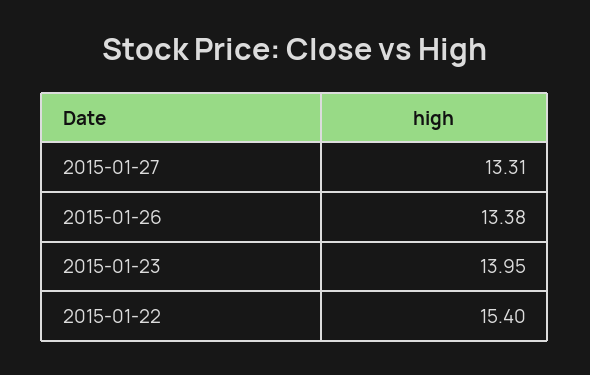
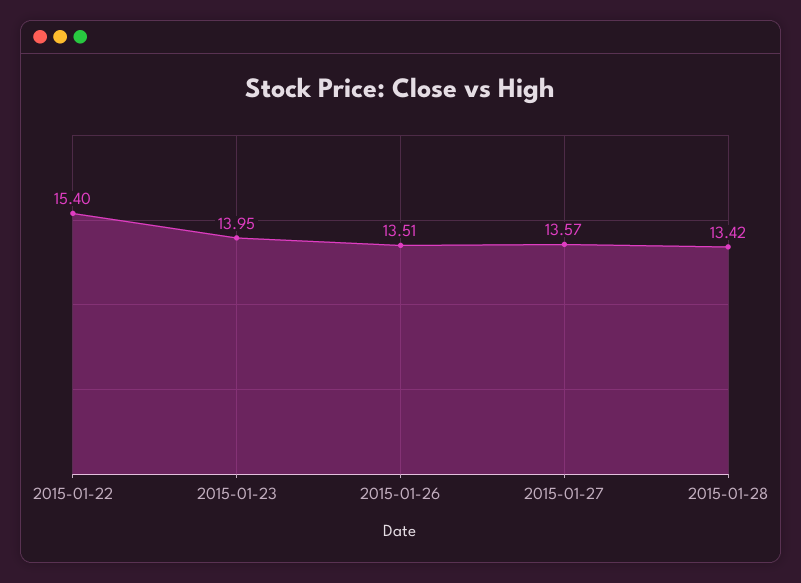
2015-01-27: 13.31 -> 13.57
2015-01-26: 13.38 -> 13.51
2015-01-28: none -> 13.42

